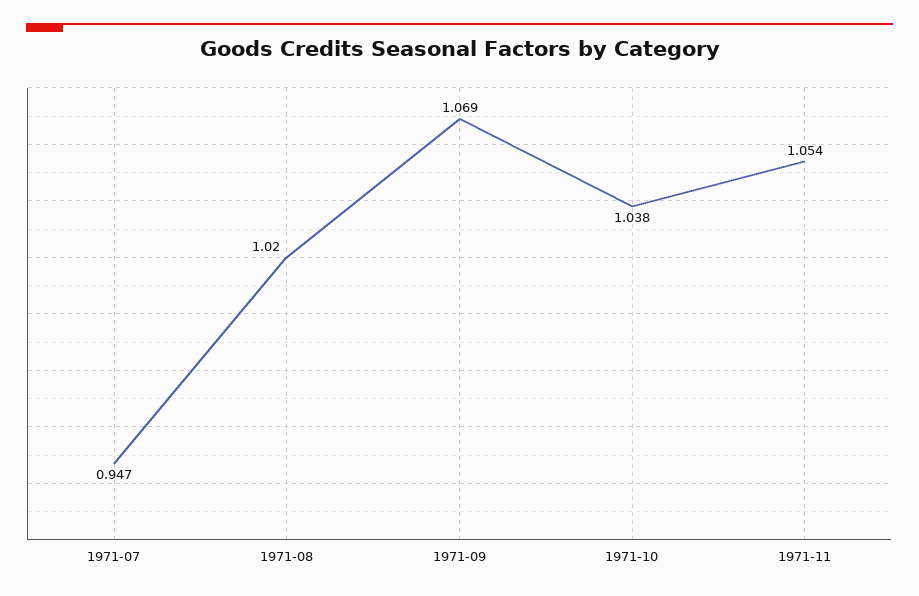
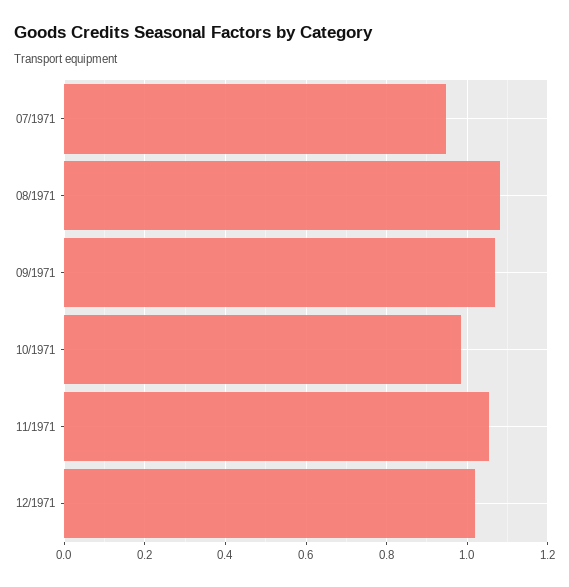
1971-08: 1.02 -> 1.08
1971-10: 1.038 -> 0.98
12/1971: none -> 1.02

